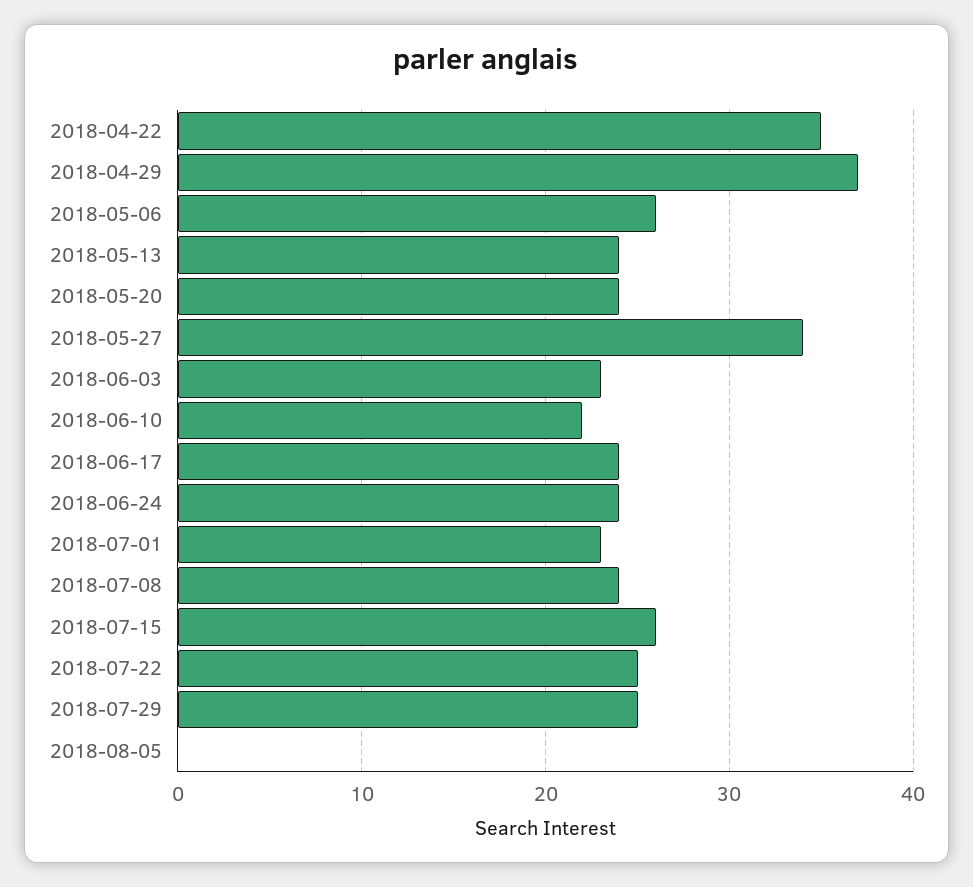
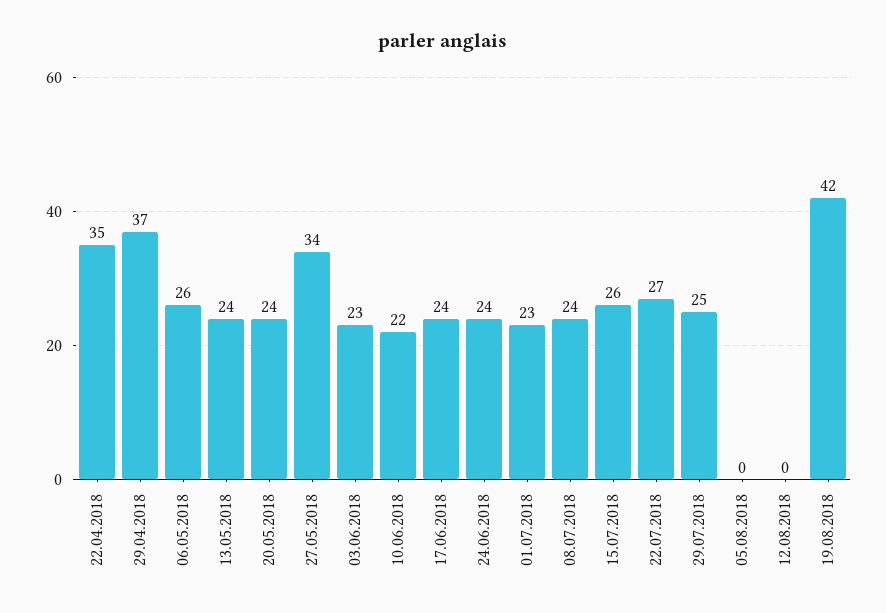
2018-07-22: 25 -> 27
12.08.2018: none -> 0
19.08.2018: none -> 42

